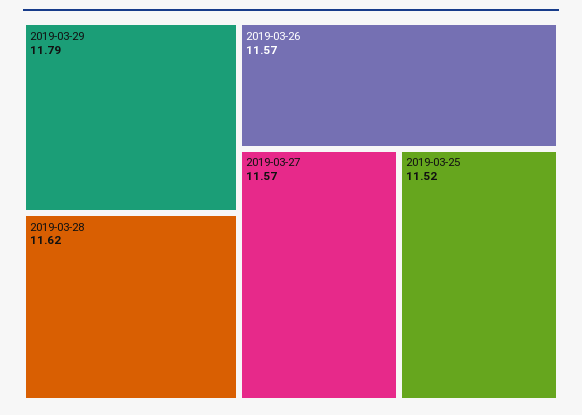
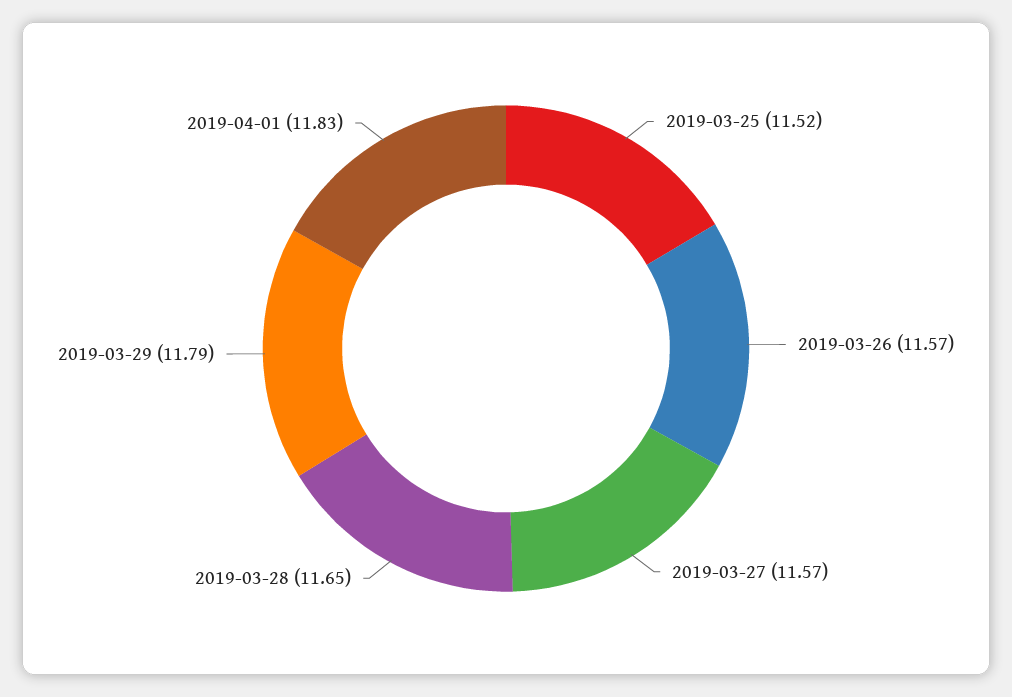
2019-03-28: 11.62 -> 11.65
2019-04-01: none -> 11.83

